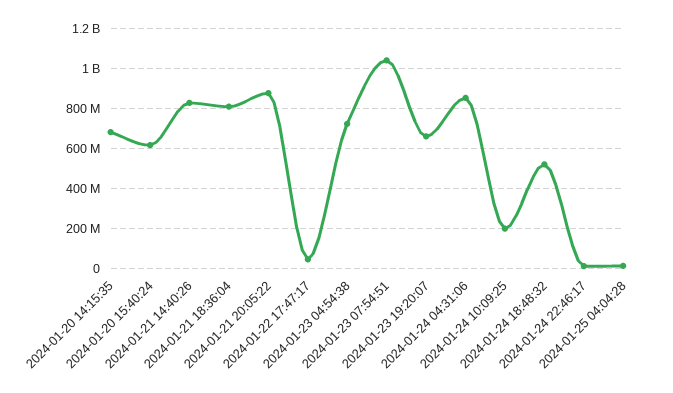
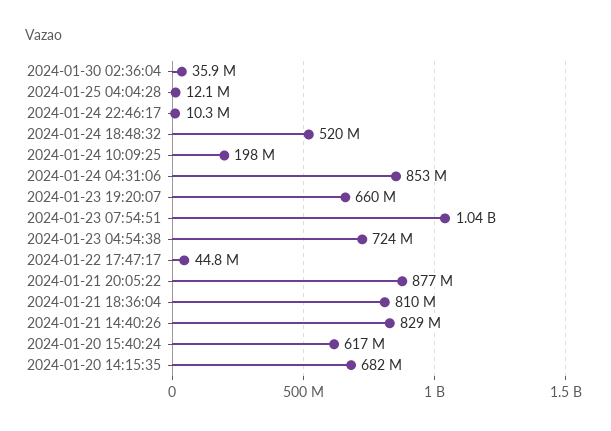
2024-01-30 02:36:04: none -> 35900000

